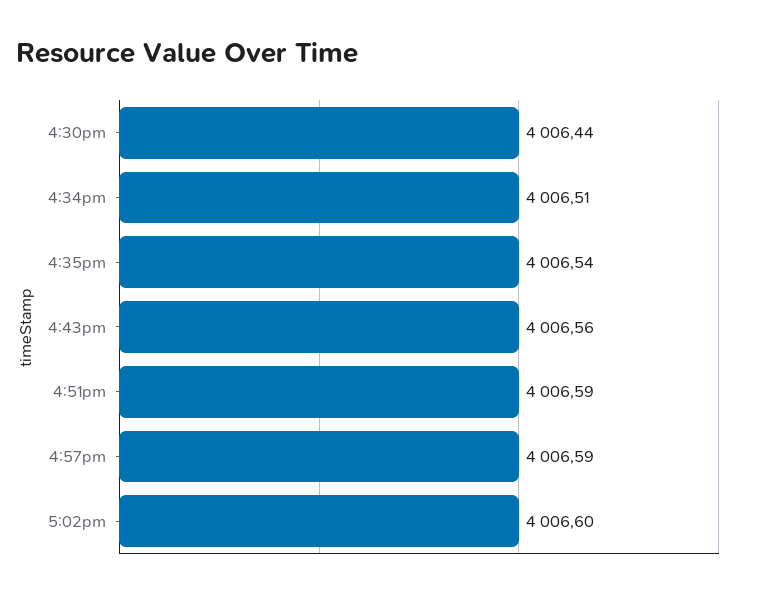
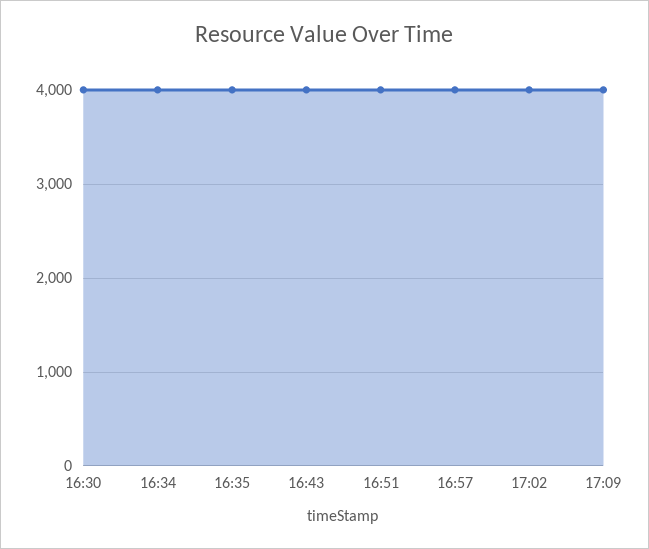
17:09: none -> 4000

